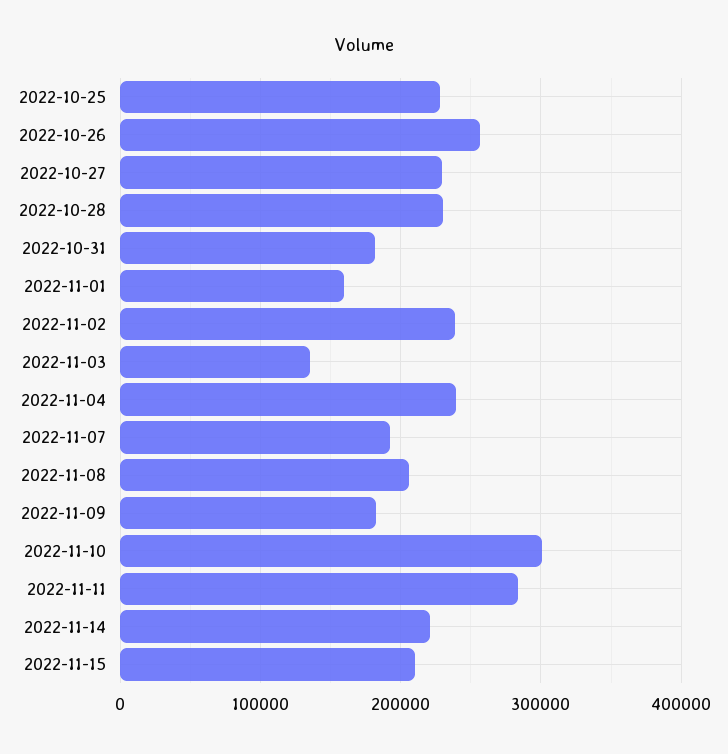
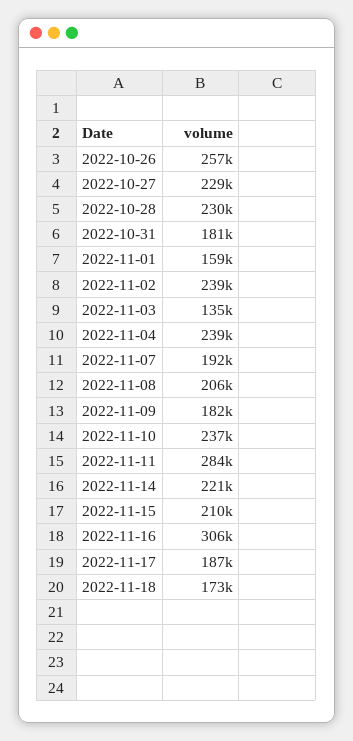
2022-10-25: 230000 -> none
2022-11-10: 300000 -> 237000
2022-11-16: none -> 306000
2022-11-17: none -> 187000
2022-11-18: none -> 173000

